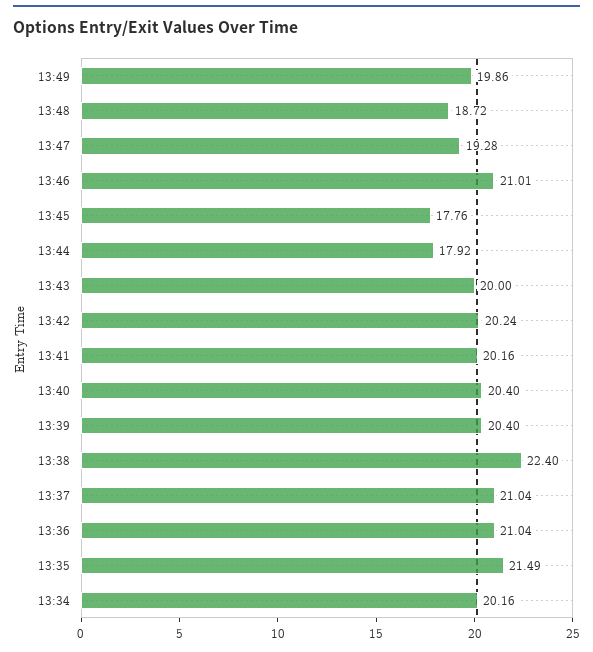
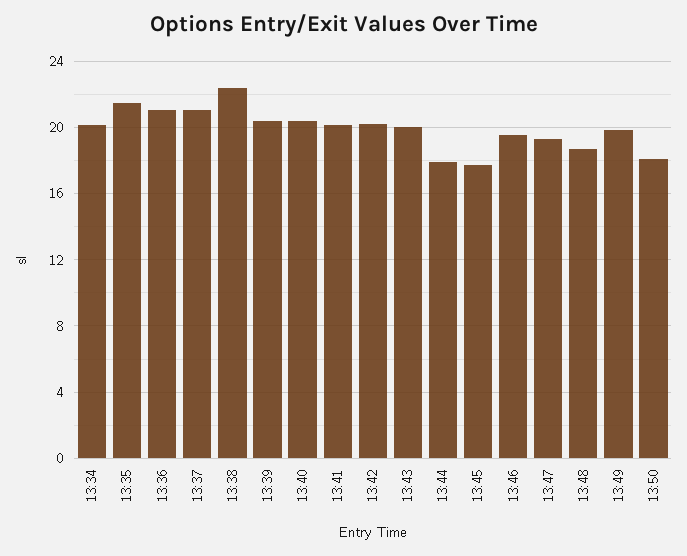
13:46: 21.01 -> 19.5
13:50: none -> 18

